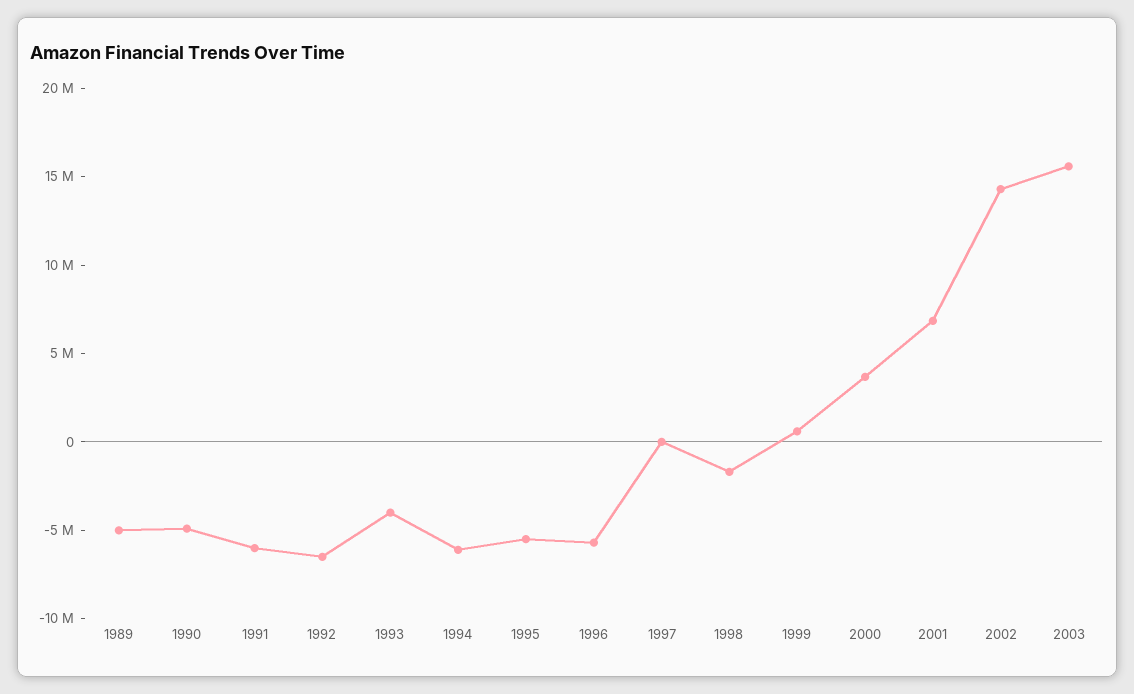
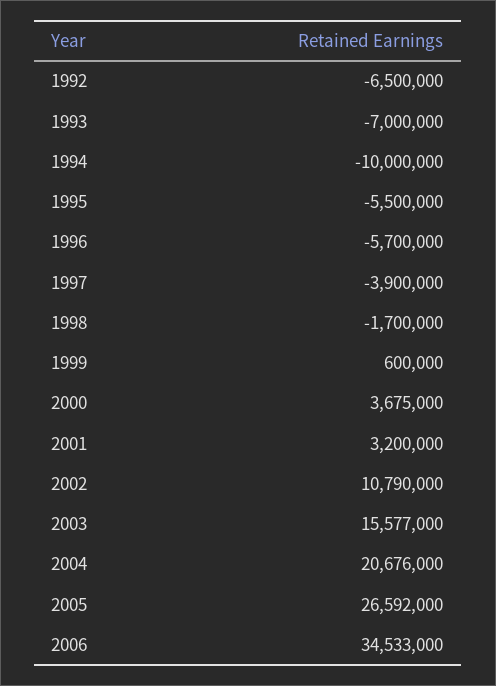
1989: -5000000 -> none
1990: -5000000 -> none
1991: -6000000 -> none
1993: -4000000 -> -7000000
1994: -6000000 -> -10000000
1997: 0 -> -3900000
2001: 7000000 -> 3200000
2002: 14000000 -> 10790000
2004: none -> 20676000
2005: none -> 26592000
2006: none -> 34533000

